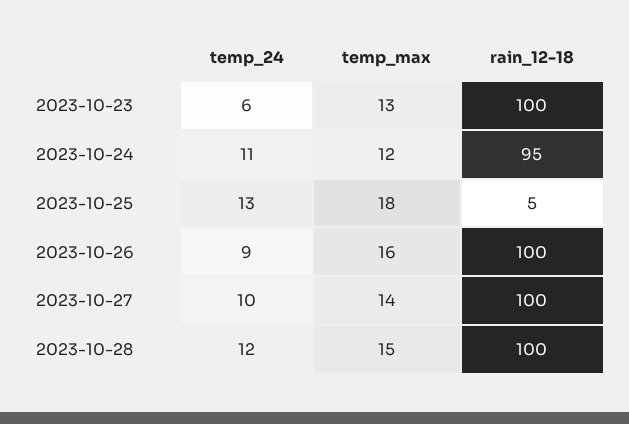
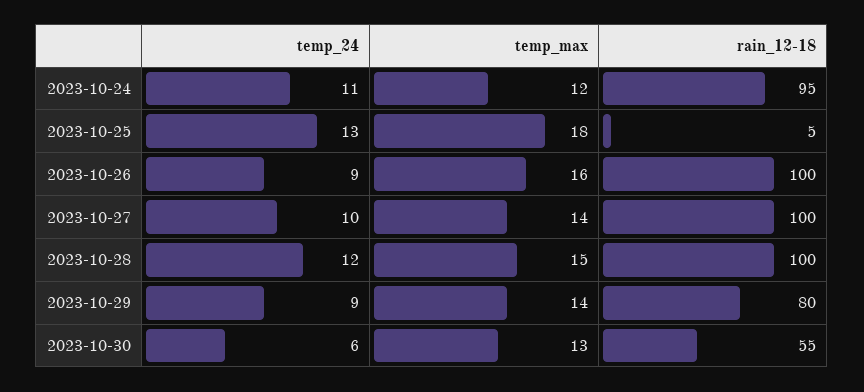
temp_24, 2023-10-23: 6 -> none
temp_max, 2023-10-23: 13 -> none
rain_12-18, 2023-10-23: 100 -> none
temp_24, 2023-10-29: none -> 9
temp_max, 2023-10-29: none -> 14
rain_12-18, 2023-10-29: none -> 80
temp_24, 2023-10-30: none -> 6
temp_max, 2023-10-30: none -> 13
rain_12-18, 2023-10-30: none -> 55

